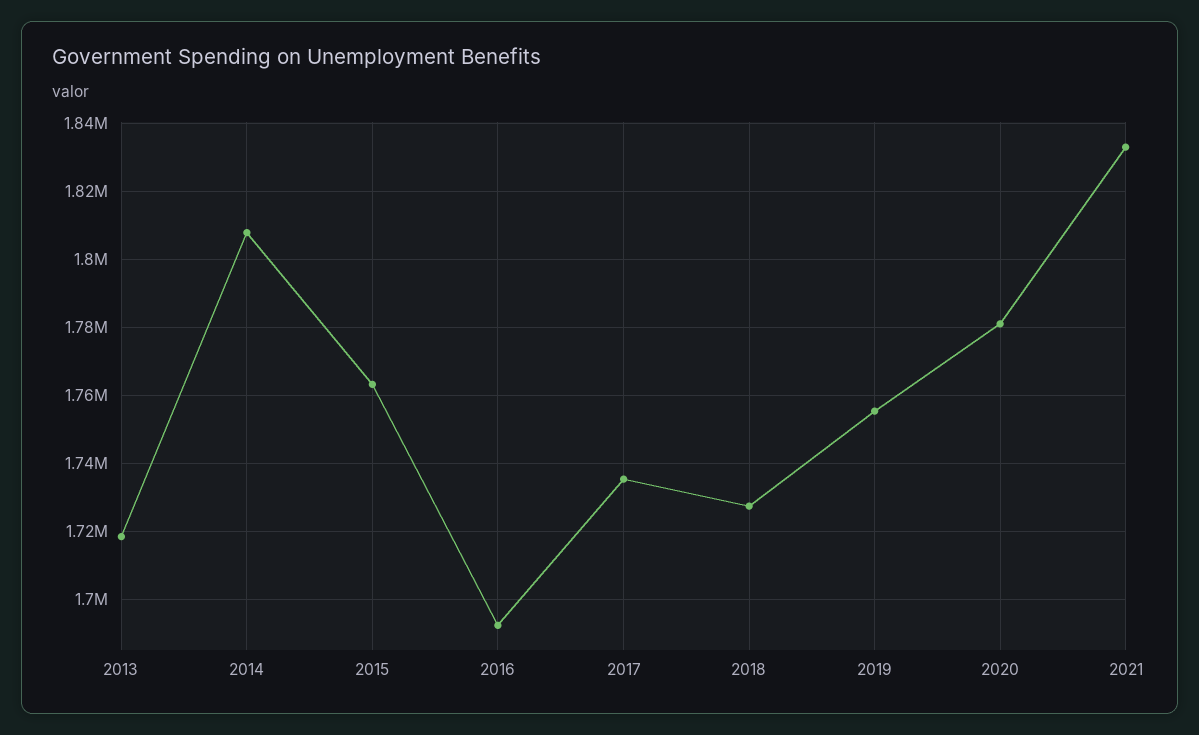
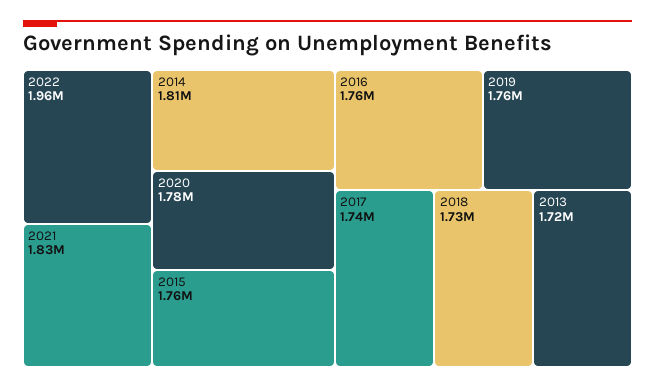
2016: 1692000 -> 1760000
2022: none -> 1960000

